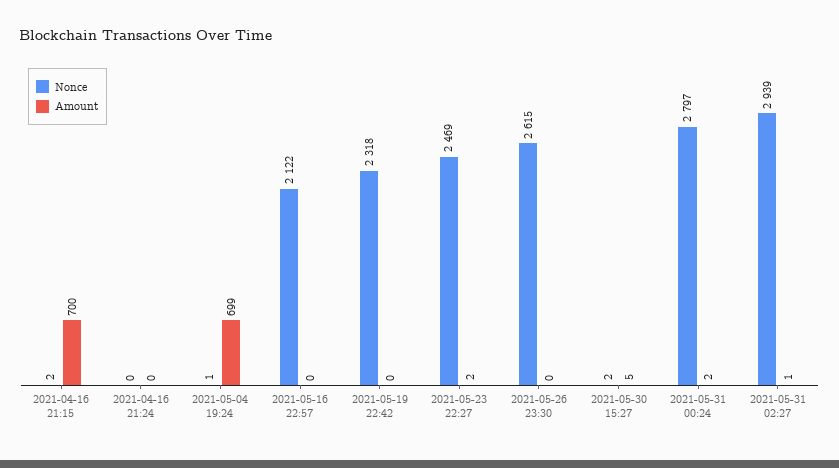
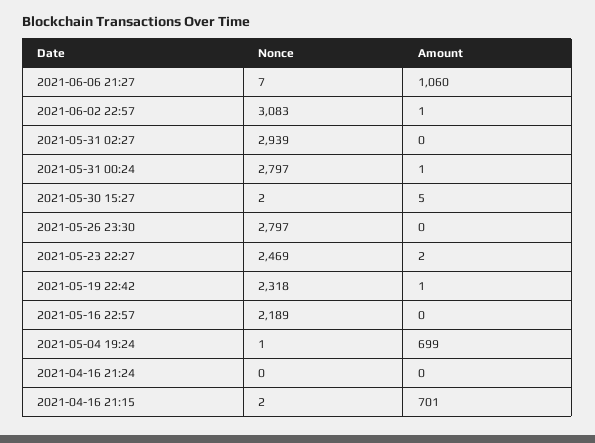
Amount, 2021-04-16 21:15: 700 -> 701
Nonce, 2021-05-16 22:57: 2122 -> 2189
Amount, 2021-05-19 22:42: 0 -> 1
Nonce, 2021-05-26 23:30: 2615 -> 2797
Amount, 2021-05-31 00:24: 2 -> 1
Amount, 2021-05-31 02:27: 1 -> 0
Nonce, 2021-06-06 21:27: none -> 7
Amount, 2021-06-06 21:27: none -> 1060
Nonce, 2021-06-02 22:57: none -> 3083
Amount, 2021-06-02 22:57: none -> 1

